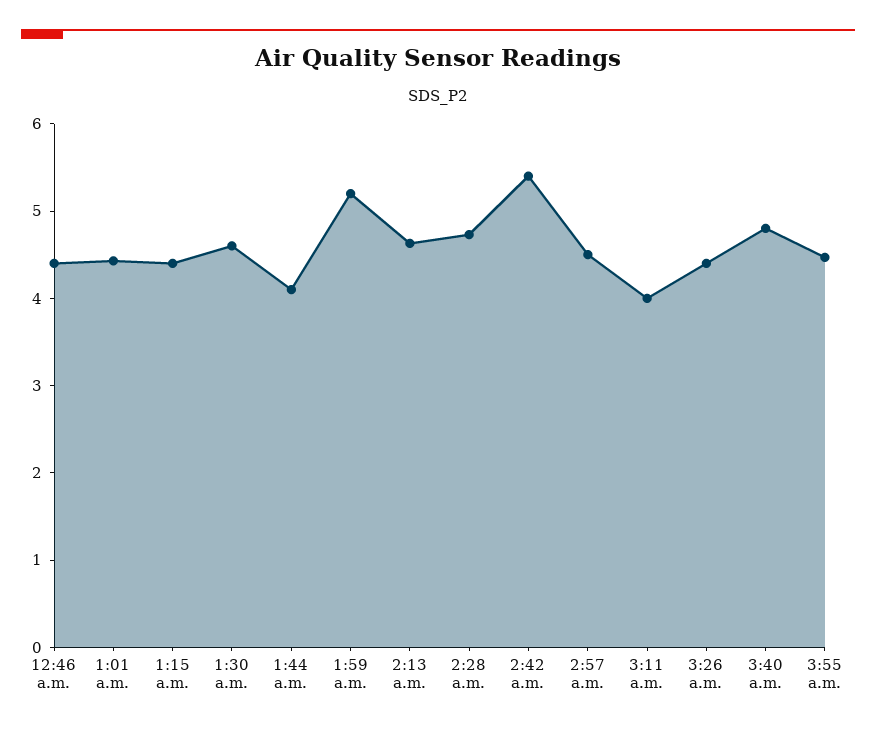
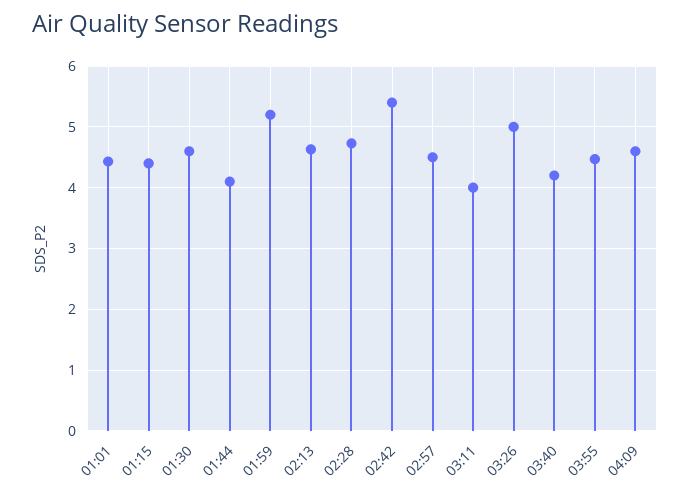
12:46 a.m.: 4.4 -> none
3:26 a.m.: 4.4 -> 5
3:40 a.m.: 4.8 -> 4.2
04:09: none -> 4.6

